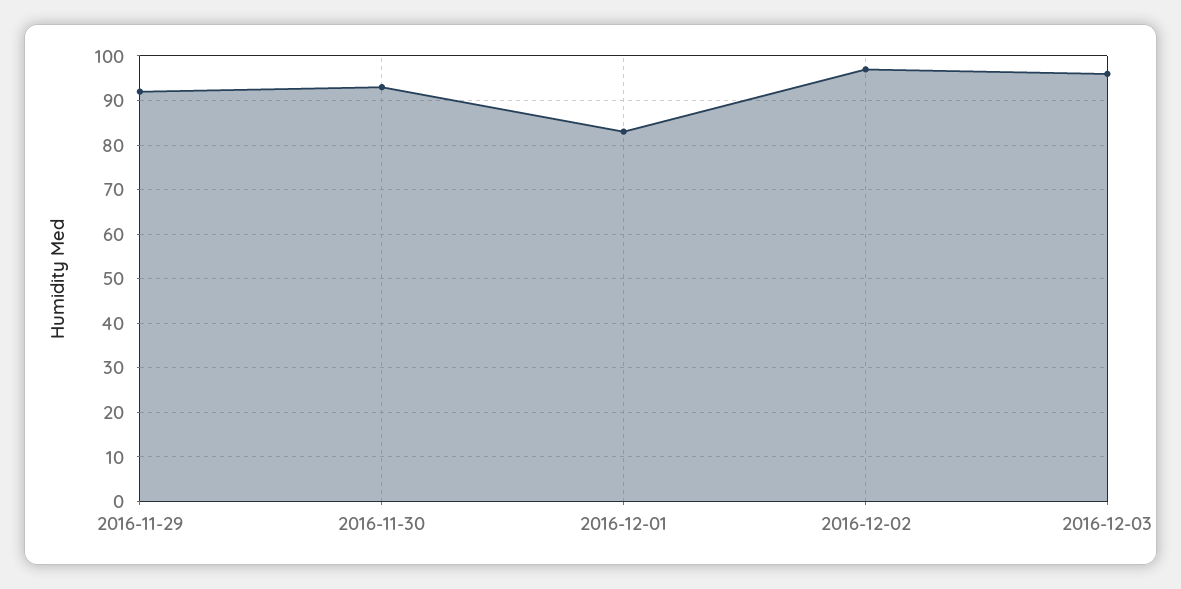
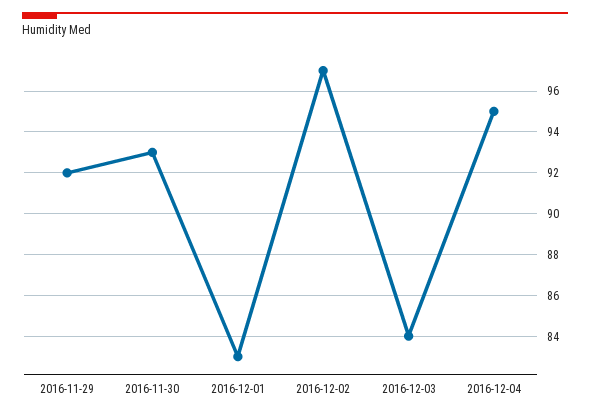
2016-12-03: 95 -> 84
2016-12-04: none -> 95

